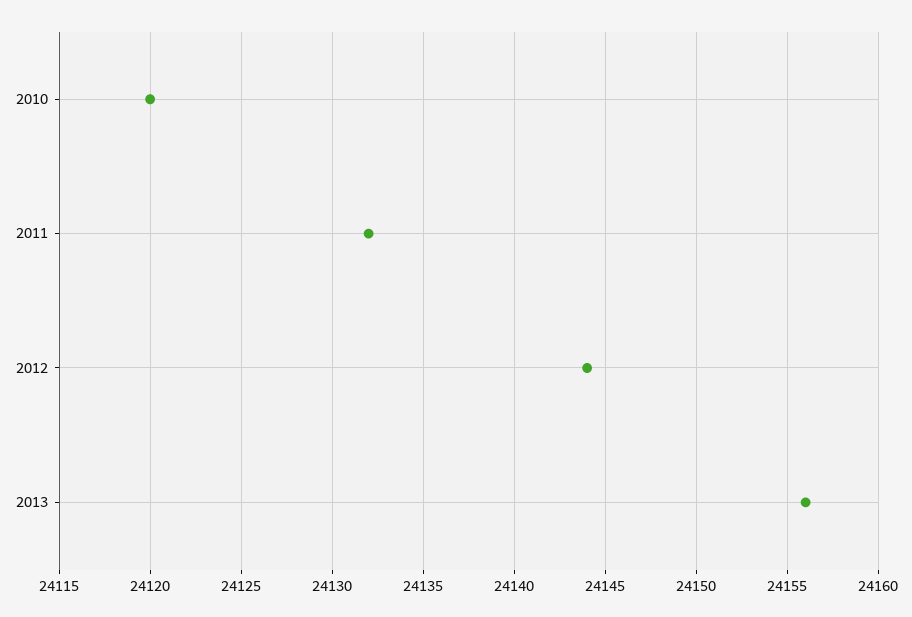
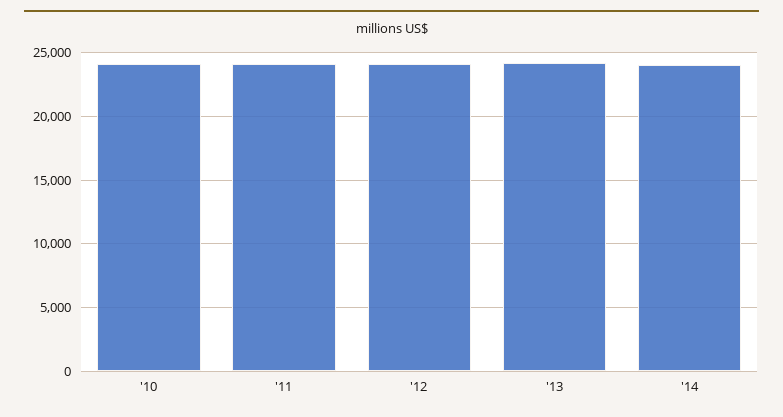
'14: none -> 24000

